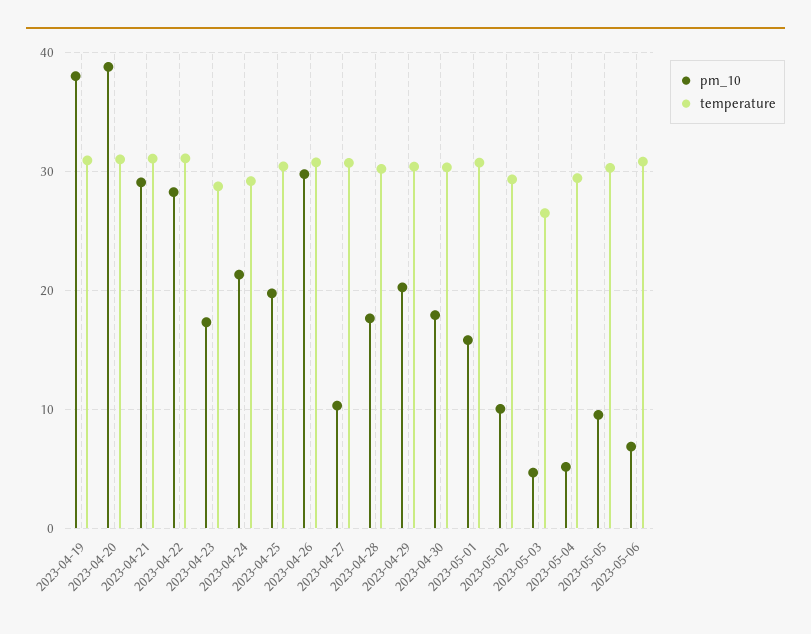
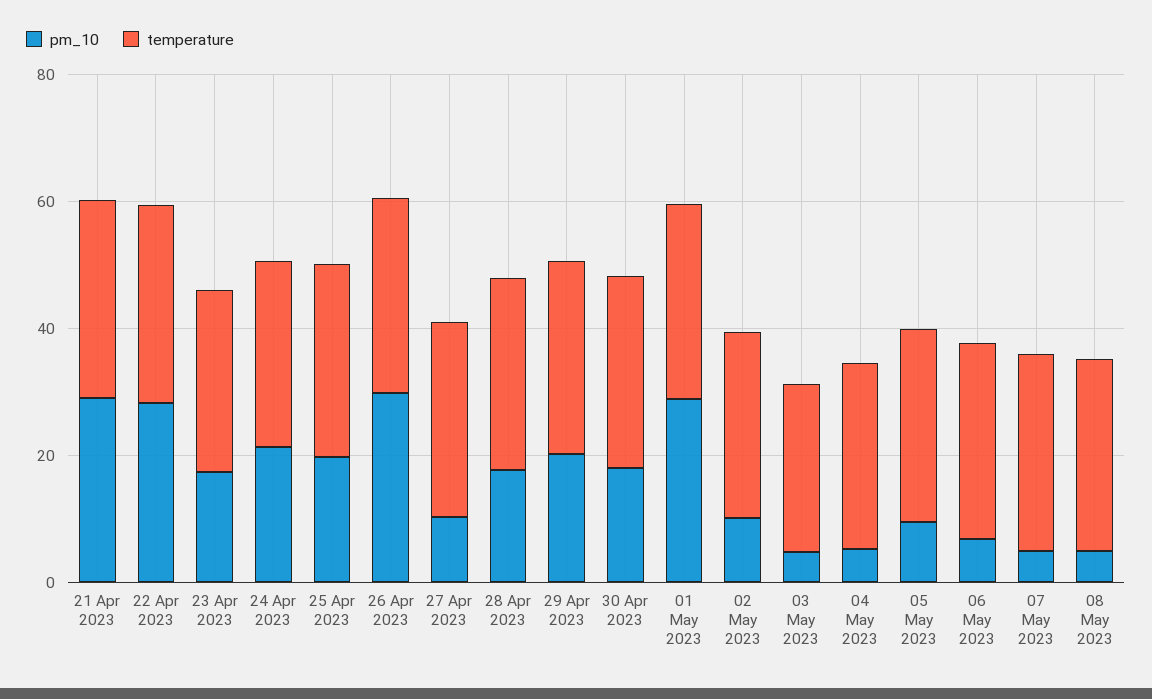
pm_10, 2023-04-19: 38 -> none
temperature, 2023-04-19: 31 -> none
pm_10, 2023-04-20: 39 -> none
temperature, 2023-04-20: 31 -> none
pm_10, 2023-05-01: 16 -> 30
pm_10, 07 May 2023: none -> 5
temperature, 07 May 2023: none -> 30
pm_10, 08 May 2023: none -> 5
temperature, 08 May 2023: none -> 30

